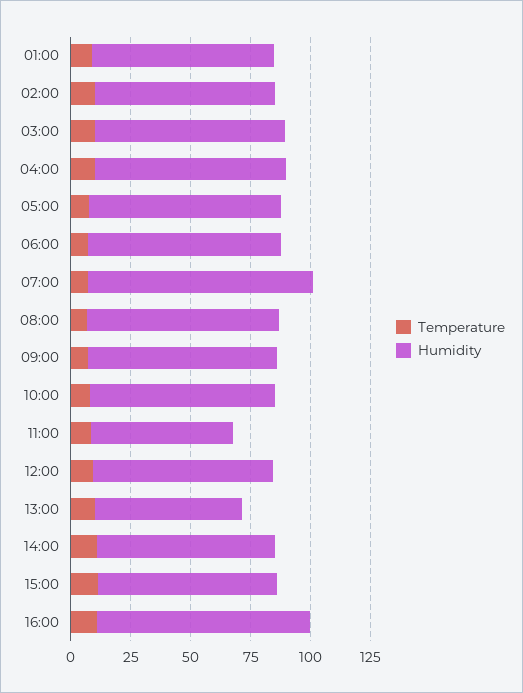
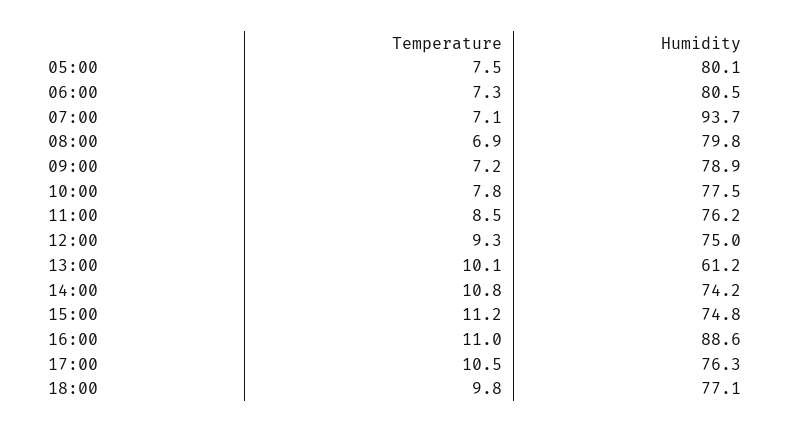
Temperature, 01:00: 10 -> none
Humidity, 01:00: 75 -> none
Temperature, 02:00: 10 -> none
Humidity, 02:00: 75 -> none
Temperature, 03:00: 10 -> none
Humidity, 03:00: 80 -> none
Temperature, 04:00: 10 -> none
Humidity, 04:00: 80 -> none
Humidity, 11:00: 60 -> 76.2
Temperature, 17:00: none -> 10.5
Humidity, 17:00: none -> 76.3
Temperature, 18:00: none -> 9.8
Humidity, 18:00: none -> 77.1

